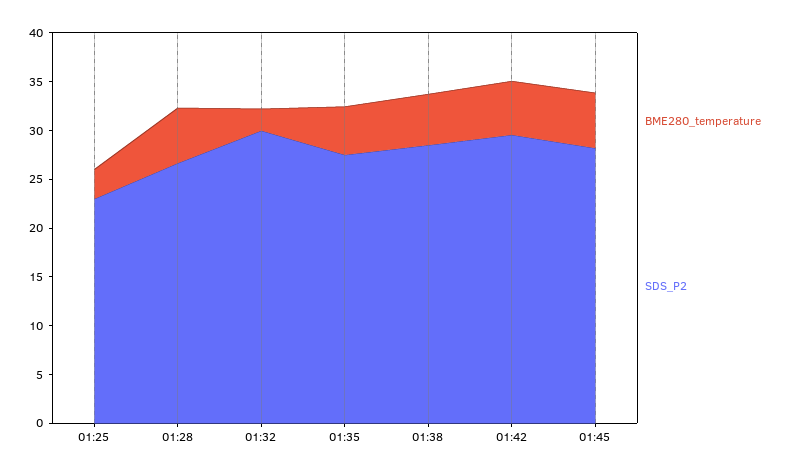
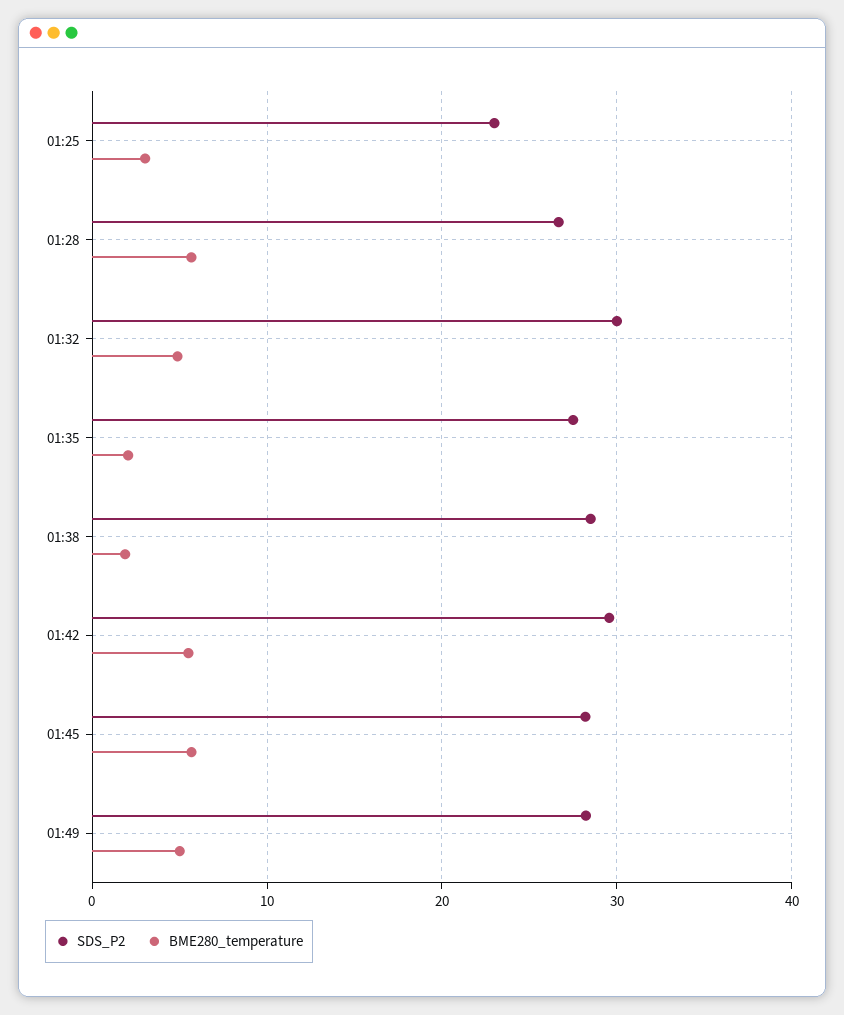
BME280_temperature, 01:32: 2 -> 5
BME280_temperature, 01:35: 5 -> 2
BME280_temperature, 01:38: 5 -> 2
SDS_P2, 01:49: none -> 28
BME280_temperature, 01:49: none -> 5

